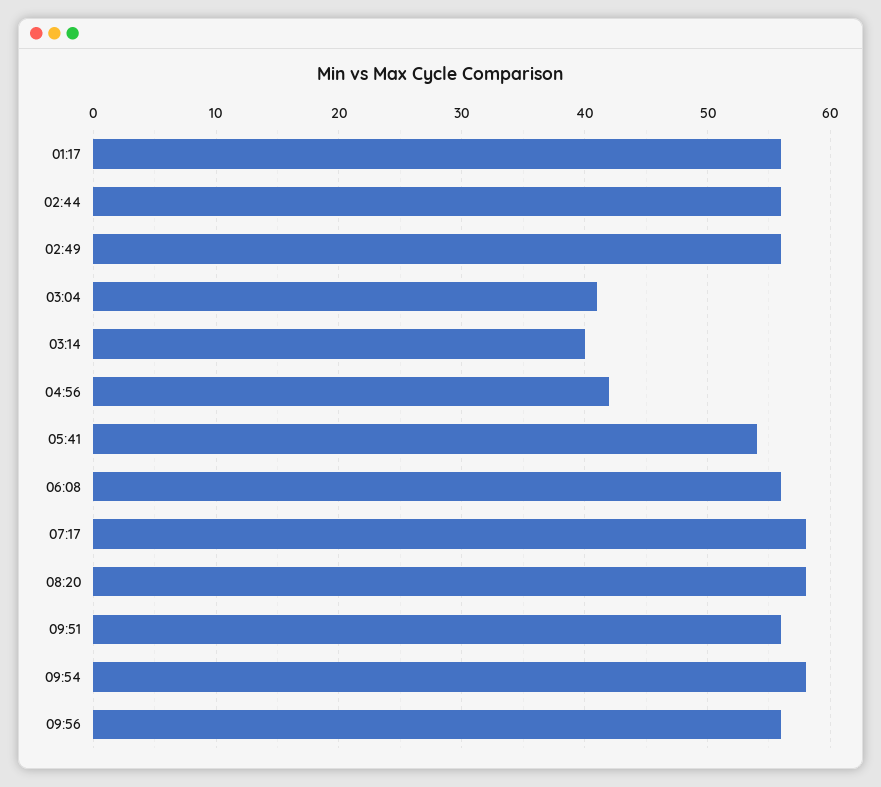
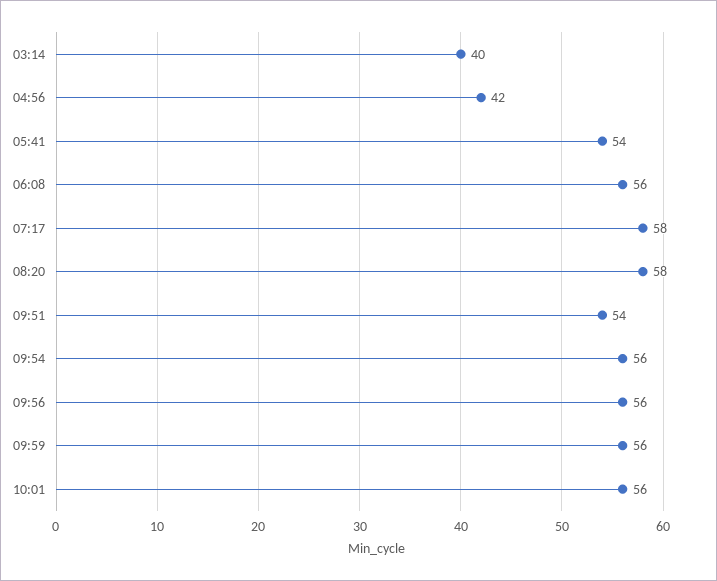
01:17: 56 -> none
02:44: 56 -> none
02:49: 56 -> none
03:04: 41 -> none
09:51: 56 -> 54
09:54: 58 -> 56
09:59: none -> 56
10:01: none -> 56

